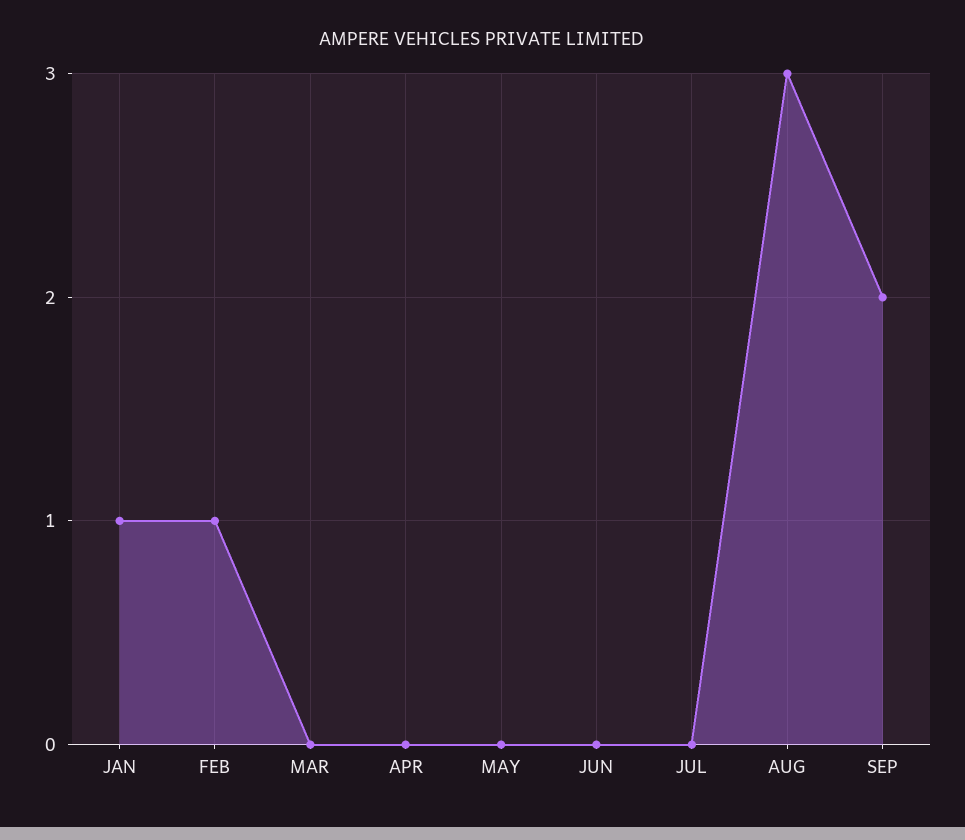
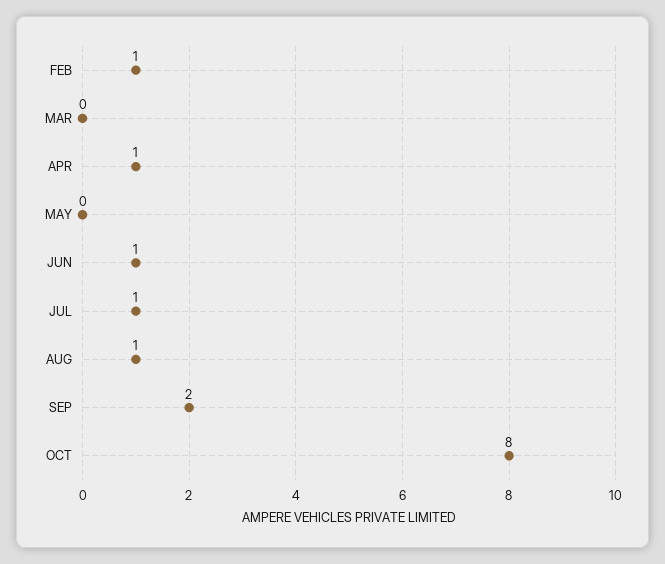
JAN: 1 -> none
APR: 0 -> 1
JUN: 0 -> 1
JUL: 0 -> 1
AUG: 3 -> 1
OCT: none -> 8

